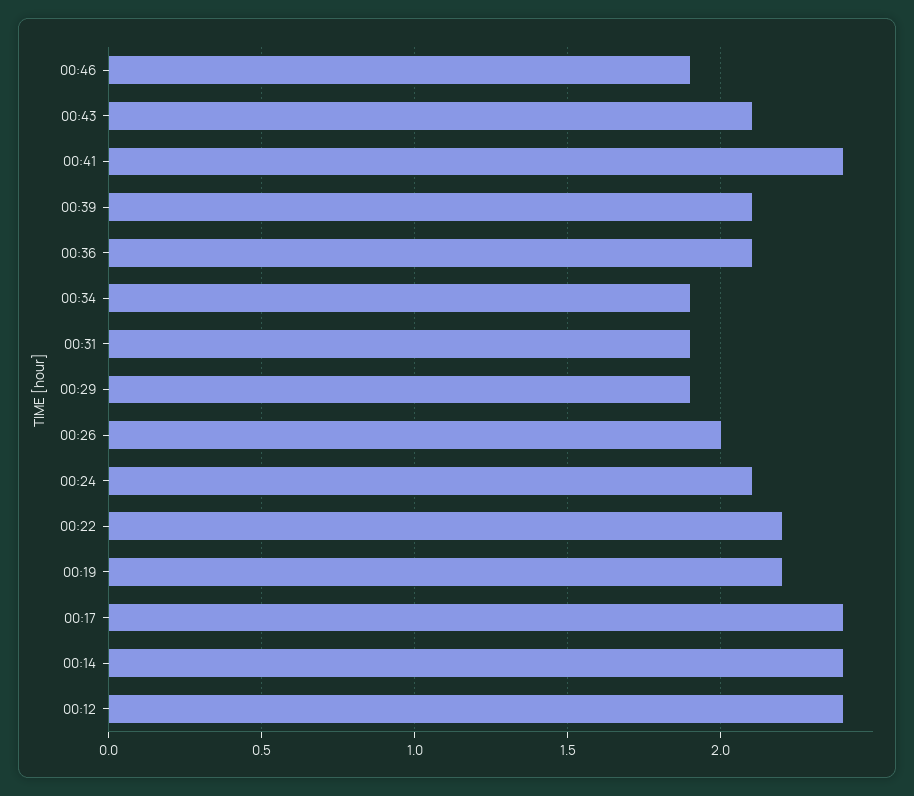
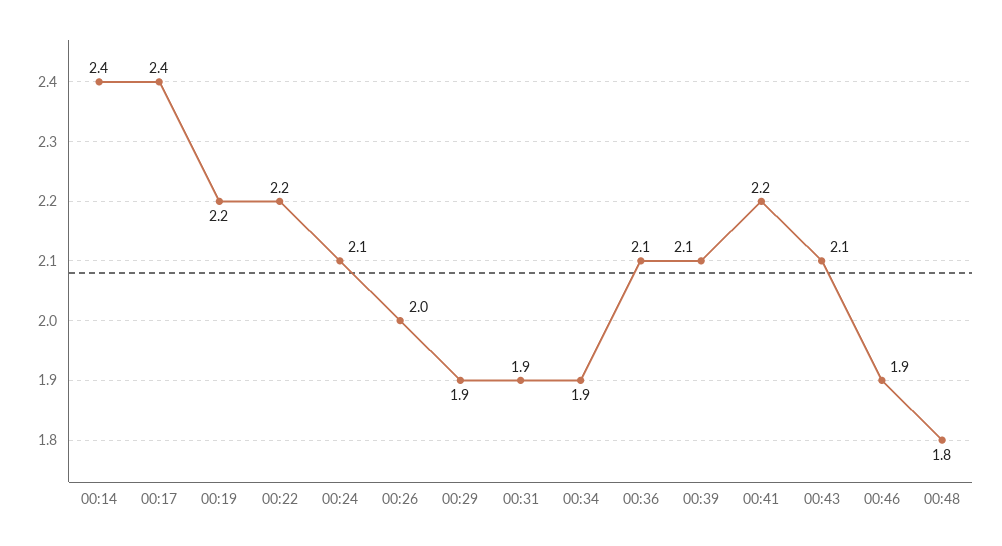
00:41: 2.4 -> 2.2
00:12: 2.4 -> none
00:48: none -> 1.8

